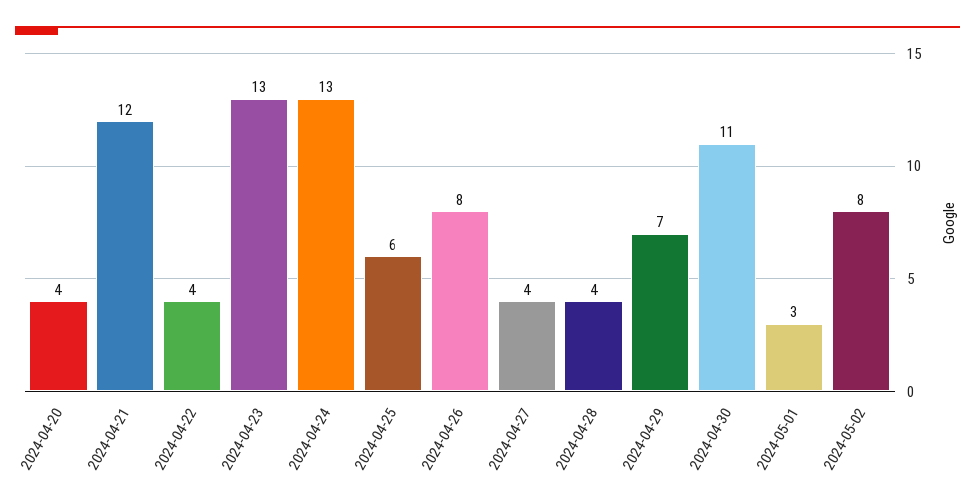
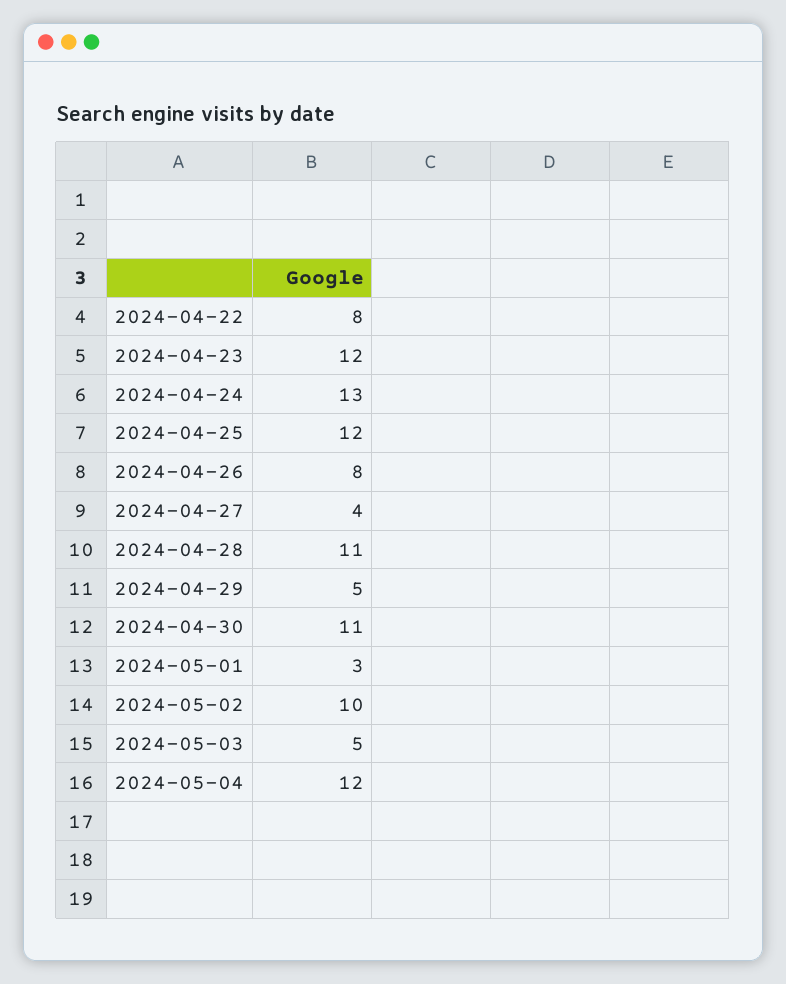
2024-04-20: 4 -> none
2024-04-21: 12 -> none
2024-04-22: 4 -> 8
2024-04-23: 13 -> 12
2024-04-25: 6 -> 12
2024-04-28: 4 -> 11
2024-04-29: 7 -> 5
2024-05-02: 8 -> 10
2024-05-03: none -> 5
2024-05-04: none -> 12

